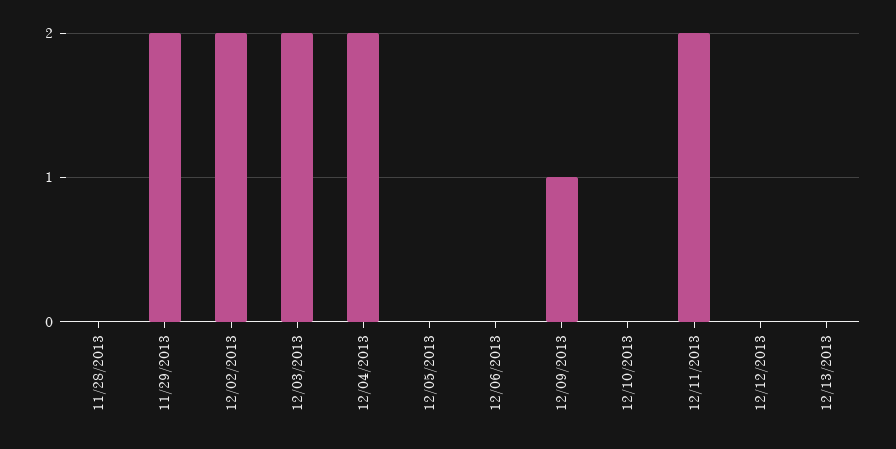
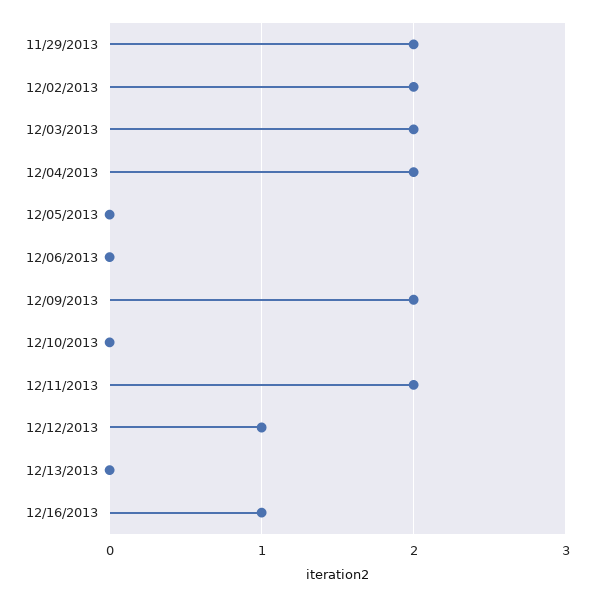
11/28/2013: 0 -> none
12/09/2013: 1 -> 2
12/12/2013: 0 -> 1
12/16/2013: none -> 1

